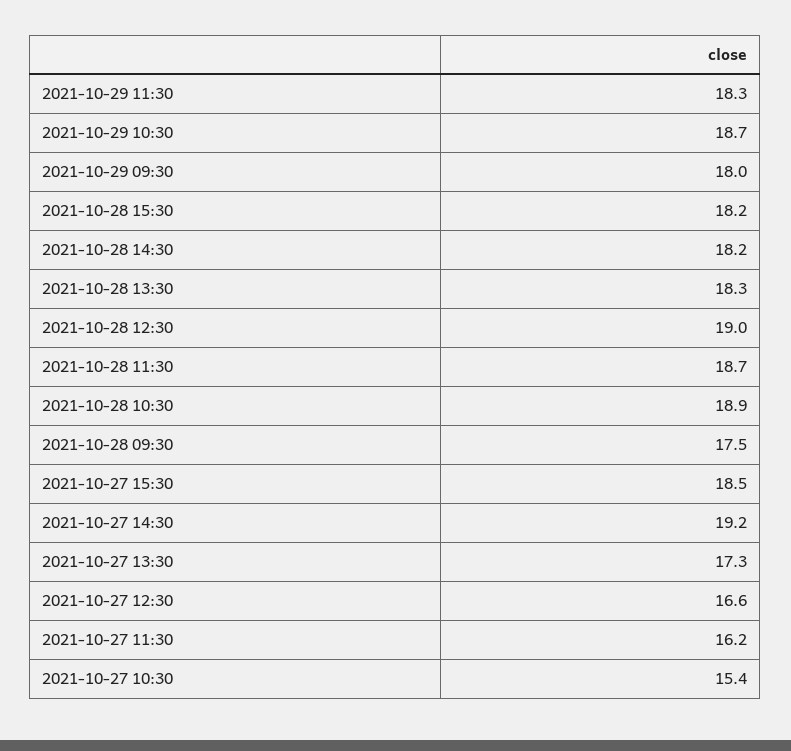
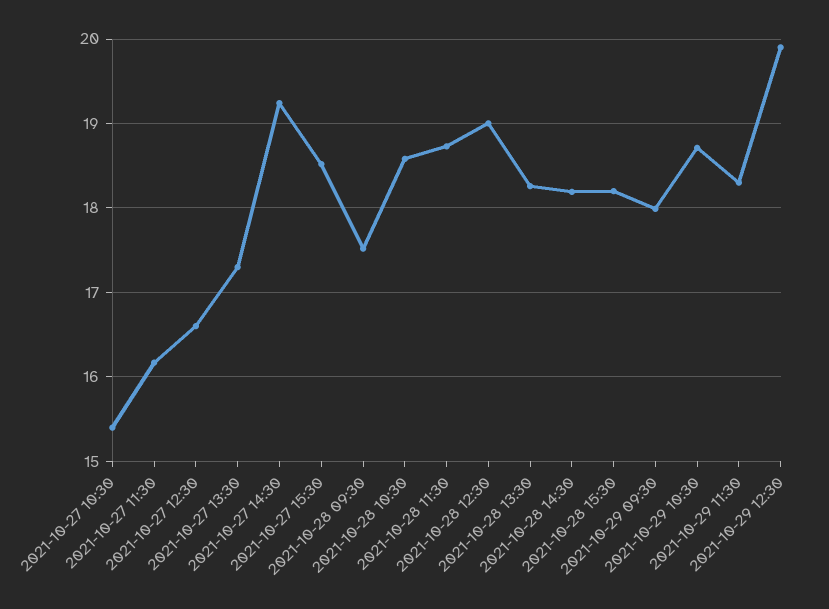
2021-10-28 10:30: 18.9 -> 18.6
2021-10-29 12:30: none -> 19.9

